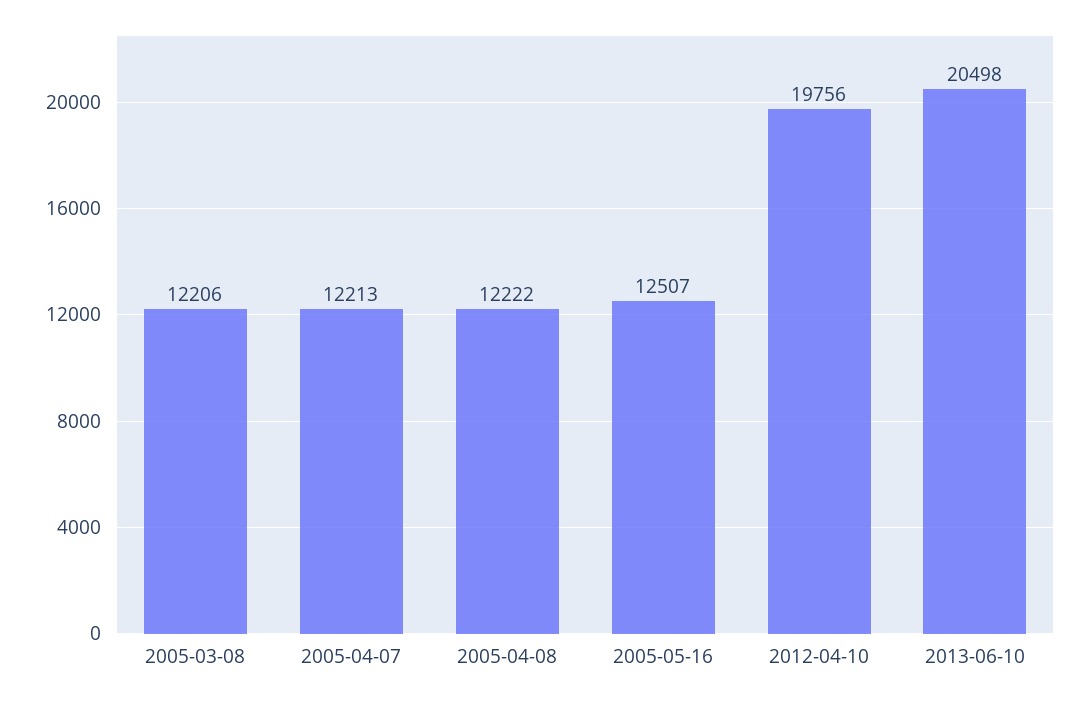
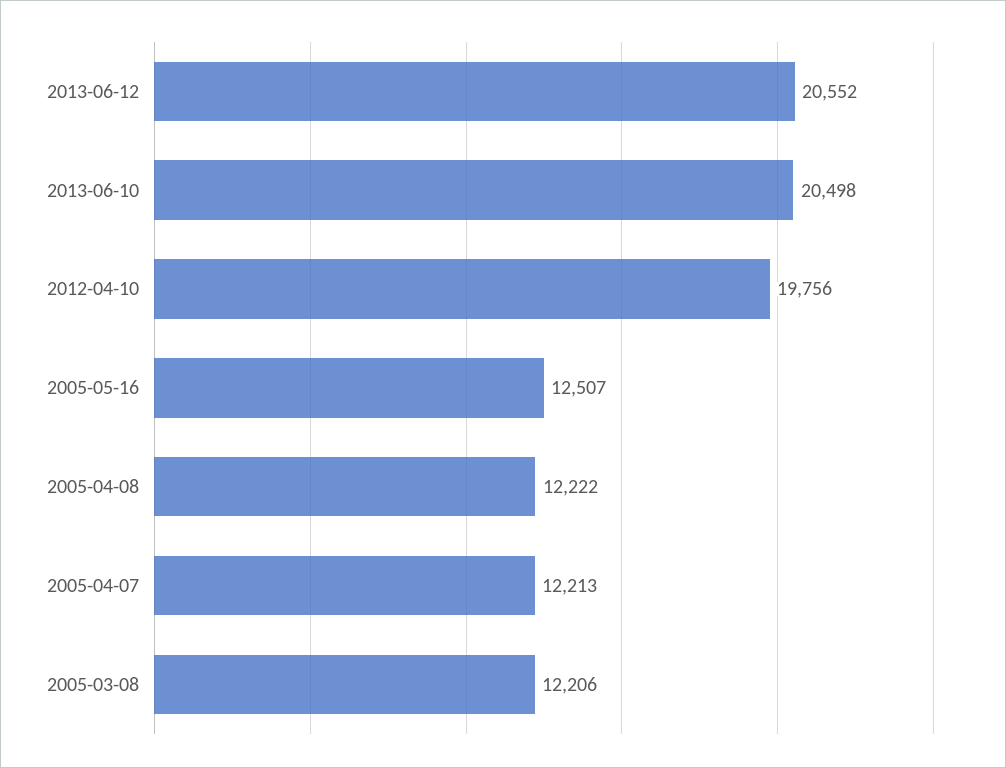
2013-06-12: none -> 20552

